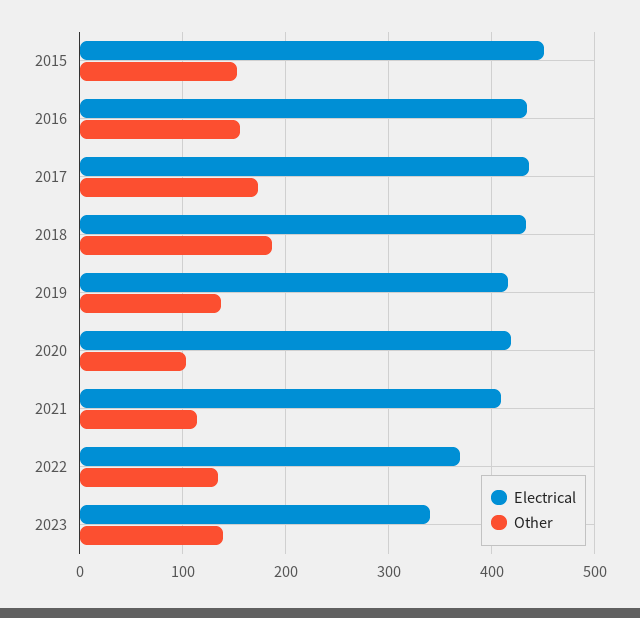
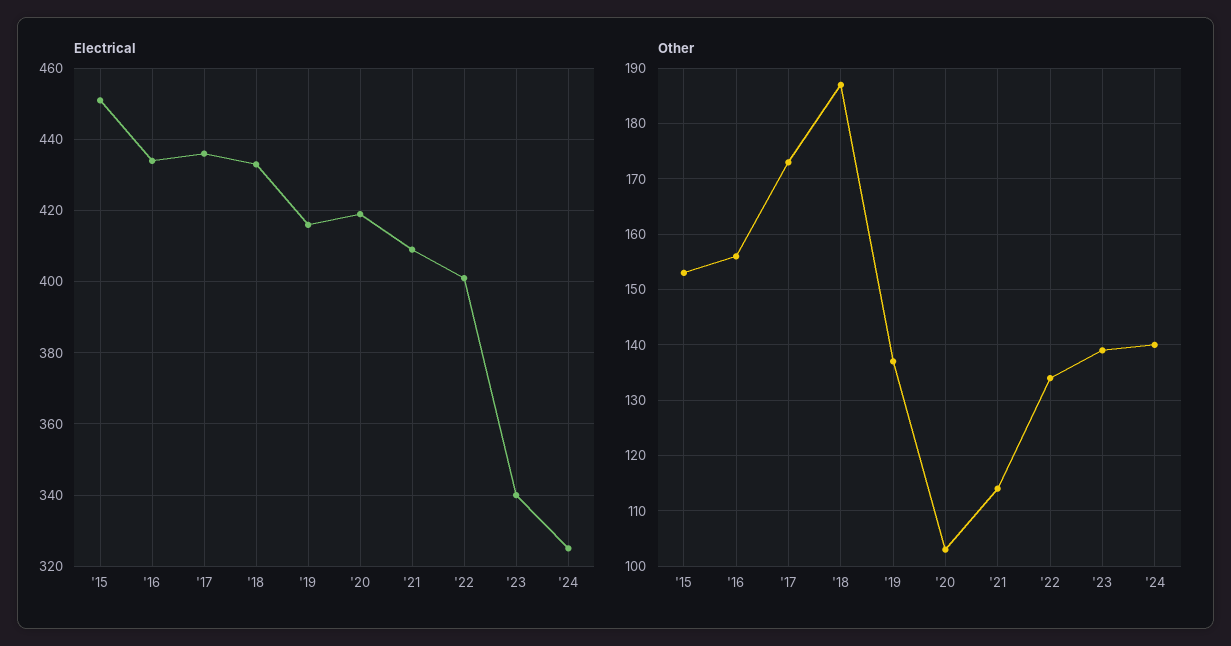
Electrical, 2022: 370 -> 400
Electrical, '24: none -> 325
Other, '24: none -> 140

